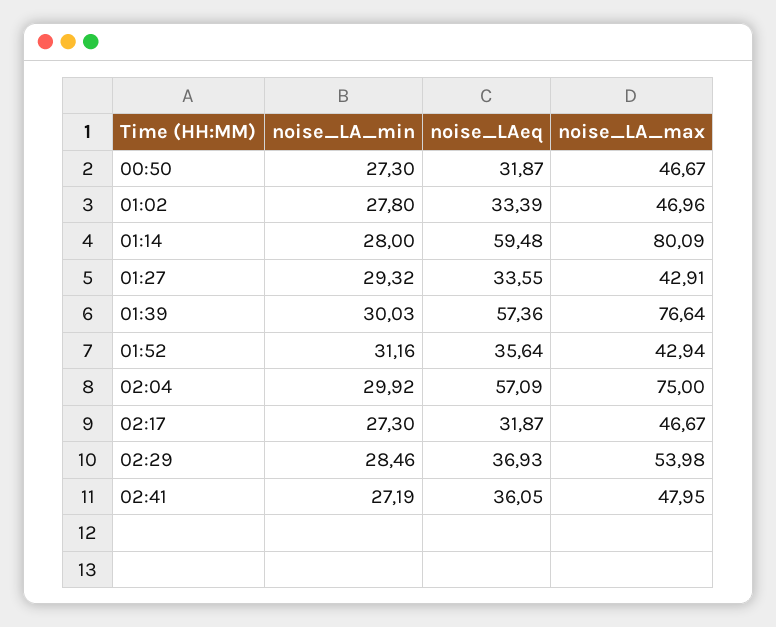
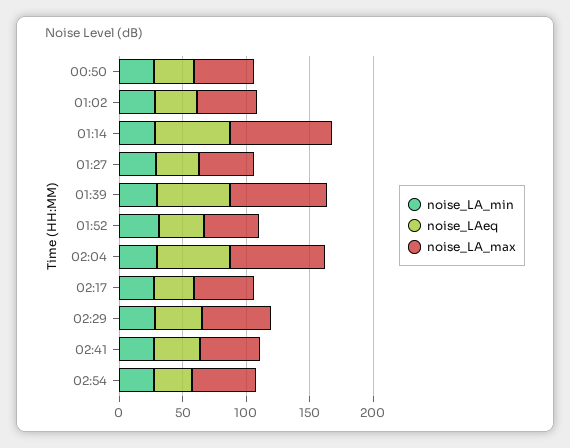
noise_LA_min, 02:54: none -> 30
noise_LAeq, 02:54: none -> 30
noise_LA_max, 02:54: none -> 50

